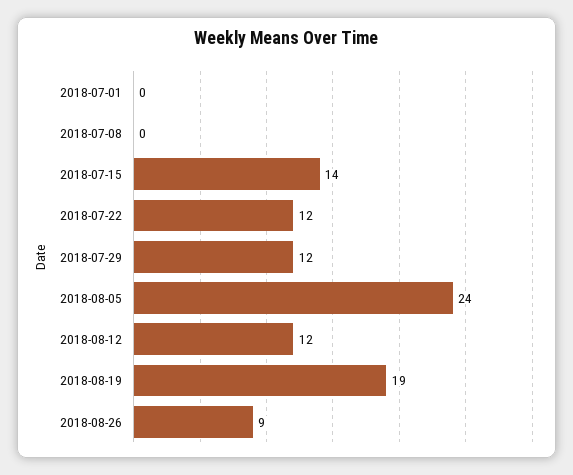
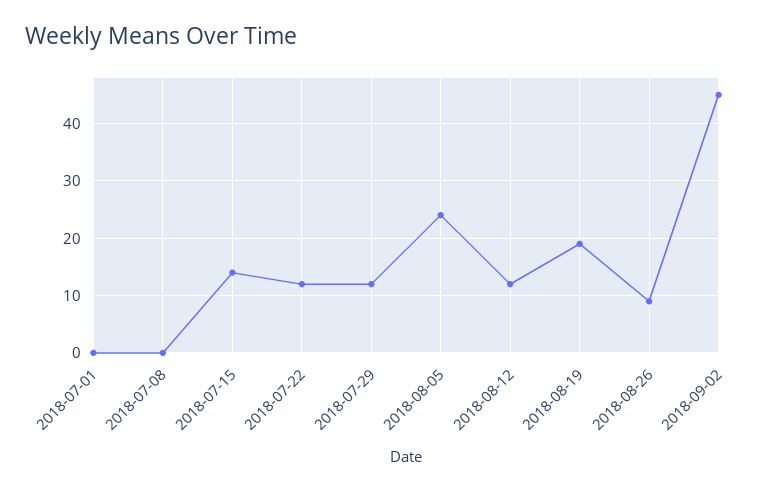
2018-09-02: none -> 45

